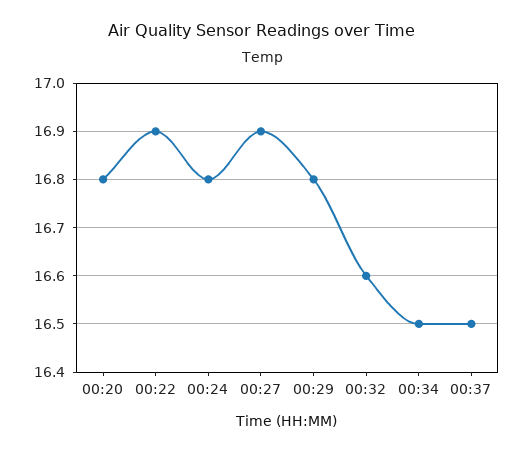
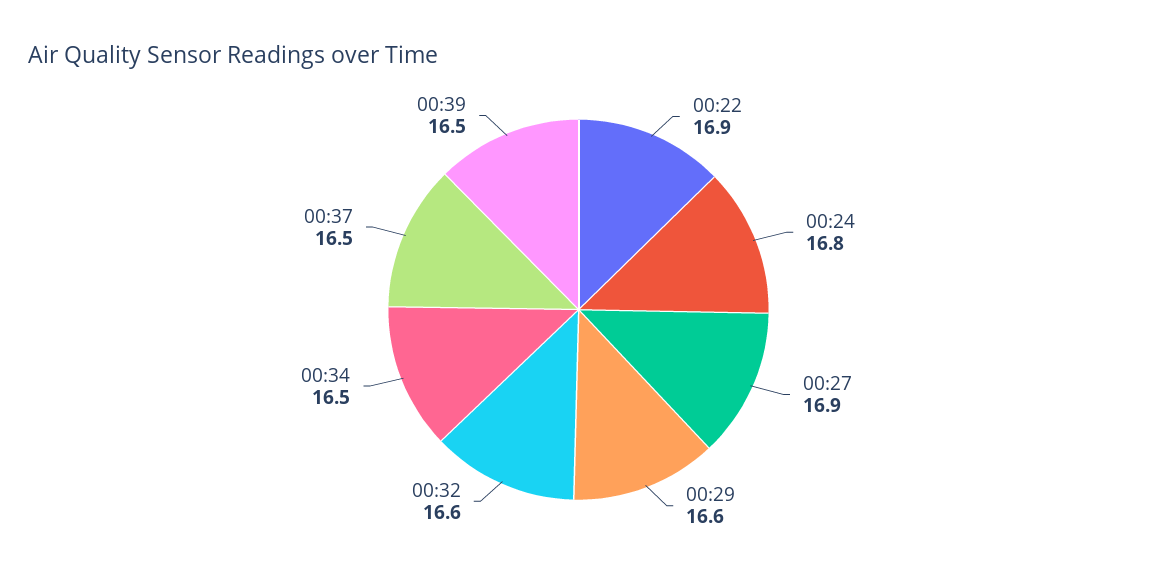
00:20: 16.8 -> none
00:29: 16.8 -> 16.6
00:39: none -> 16.5

